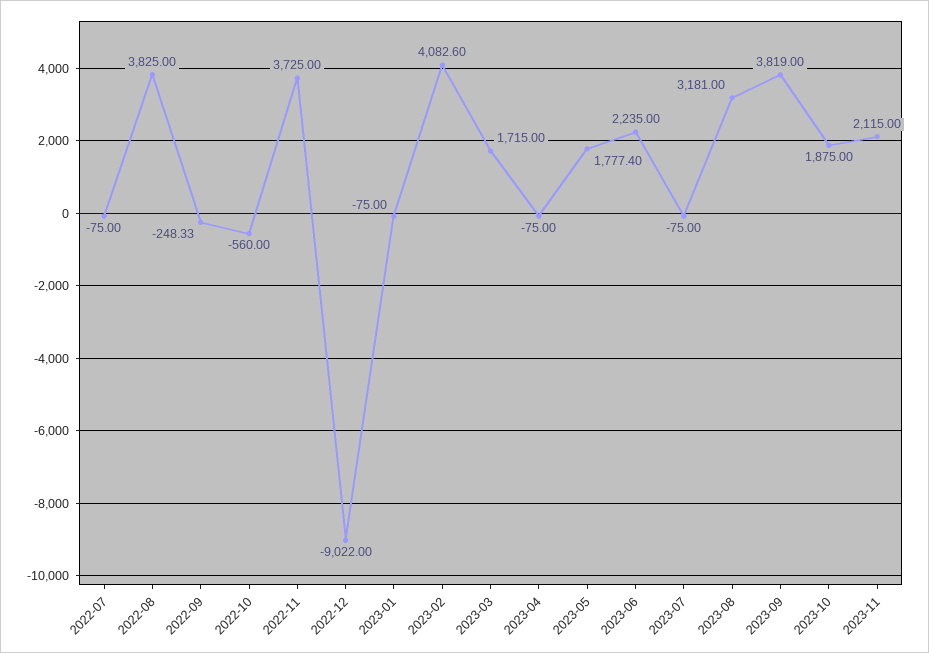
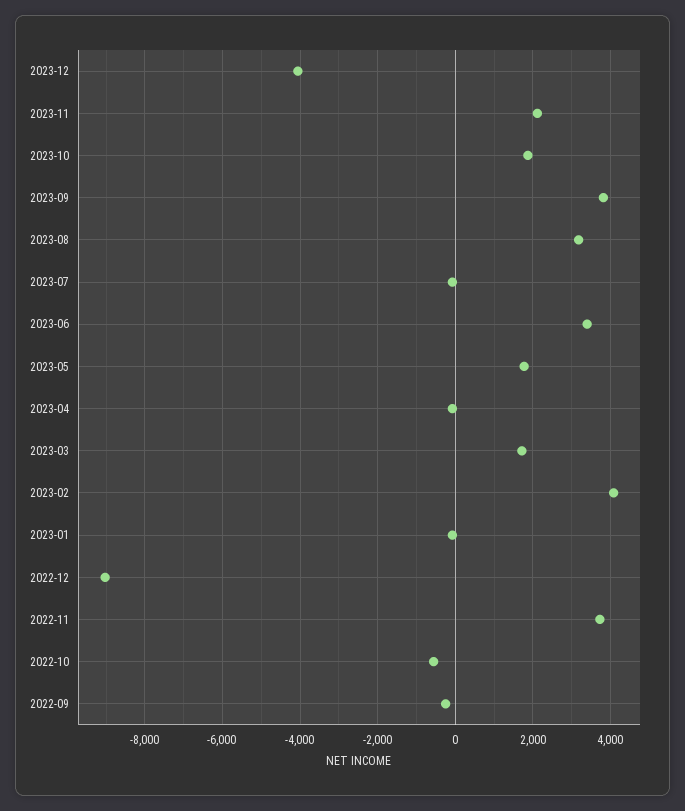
2022-07: -75 -> none
2022-08: 3825 -> none
2023-06: 2235 -> 3400
2023-12: none -> -4000

